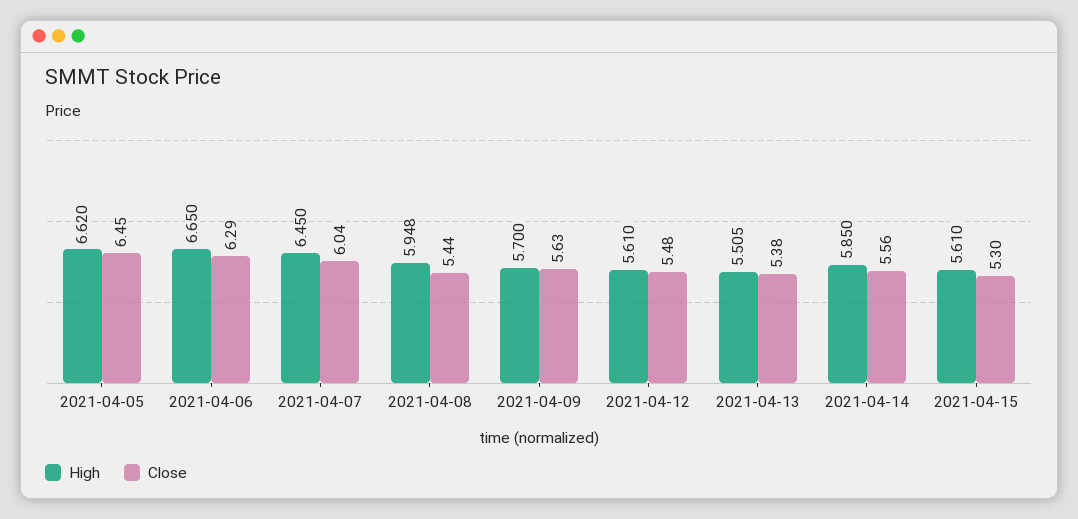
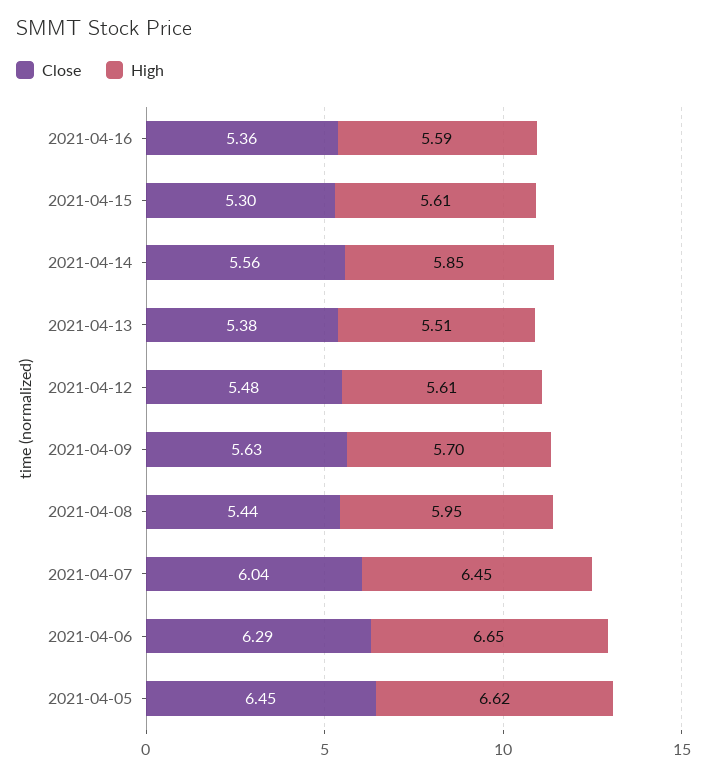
Close, 2021-04-16: none -> 5.36
High, 2021-04-16: none -> 5.59

